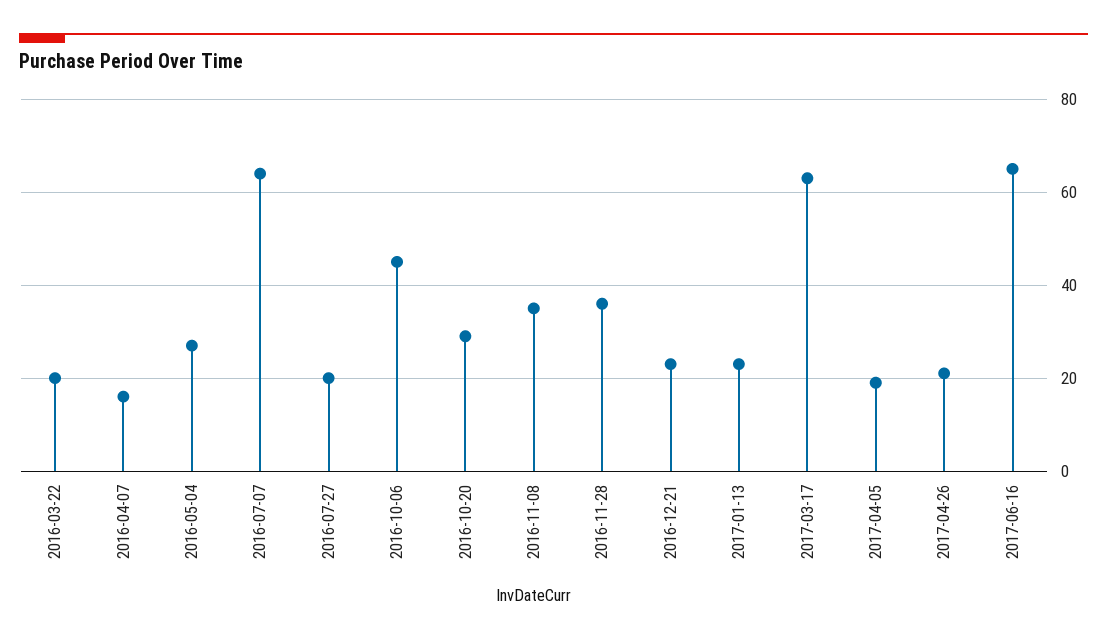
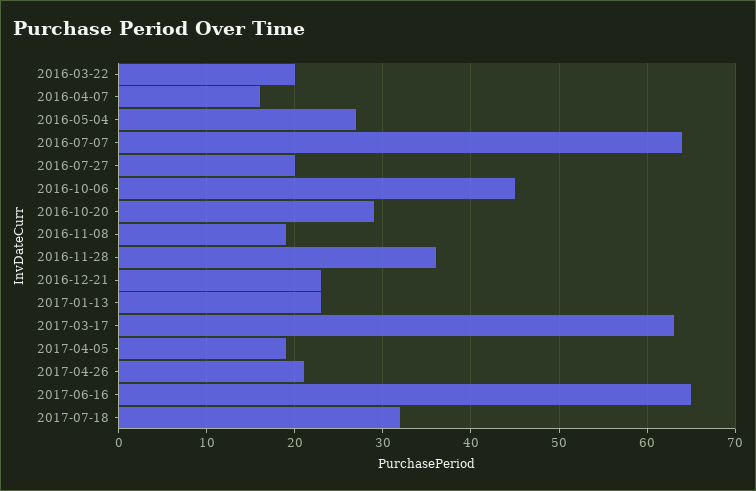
2016-11-08: 35 -> 19
2017-07-18: none -> 32

